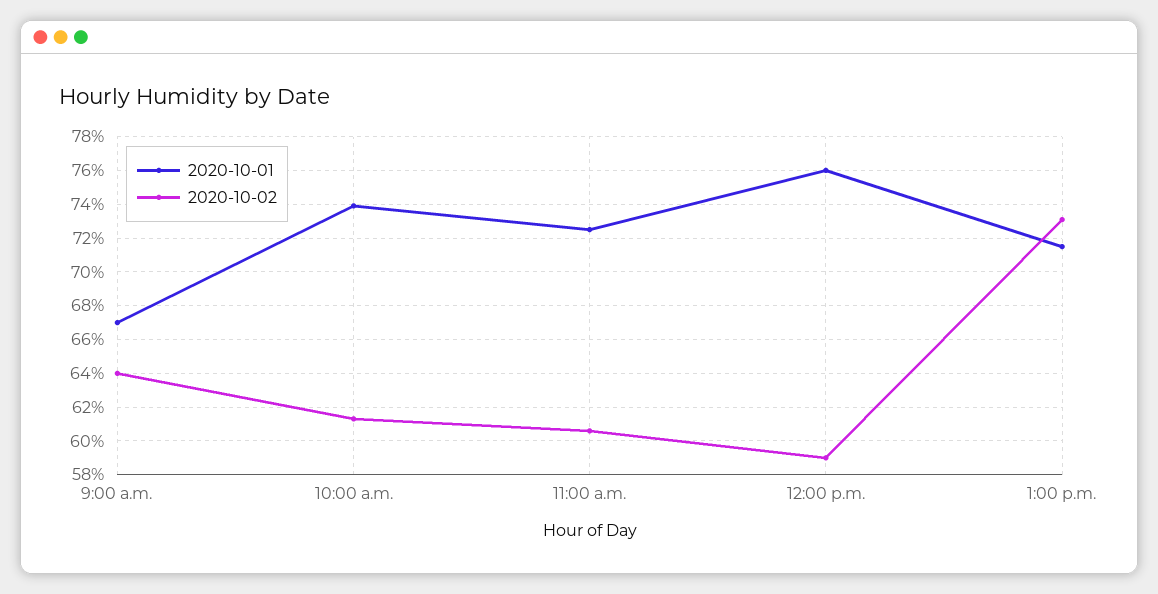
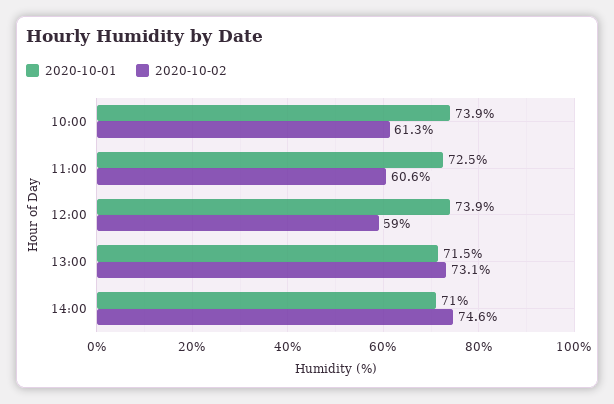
2020-10-01, 9:00 a.m.: 67 -> none
2020-10-02, 9:00 a.m.: 64 -> none
2020-10-01, 12:00 p.m.: 76 -> 73.9
2020-10-01, 14:00: none -> 71
2020-10-02, 14:00: none -> 74.6

